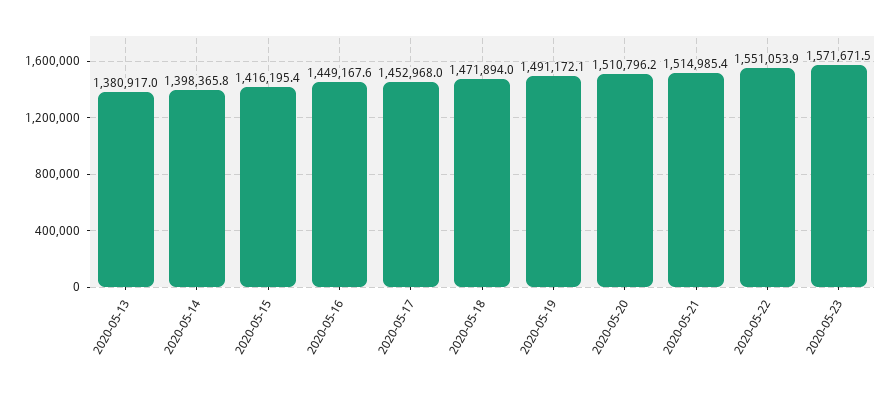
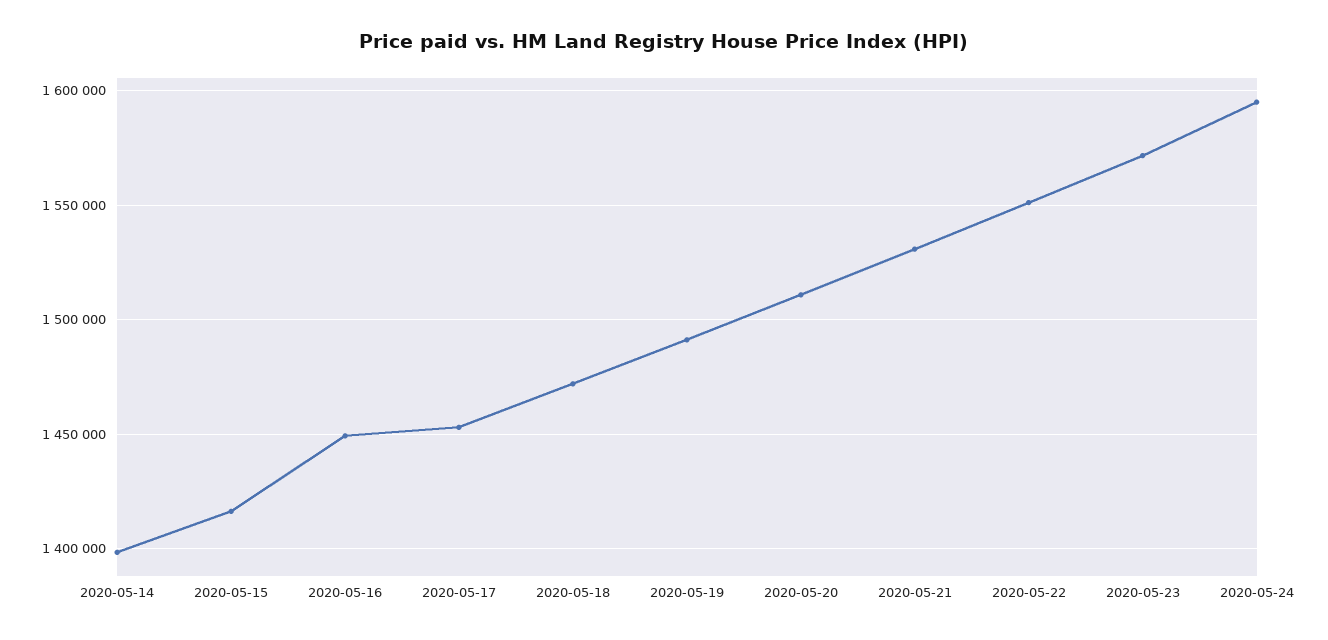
2020-05-13: 1380917 -> none
2020-05-21: 1514985.4 -> 1530000
2020-05-24: none -> 1595000

